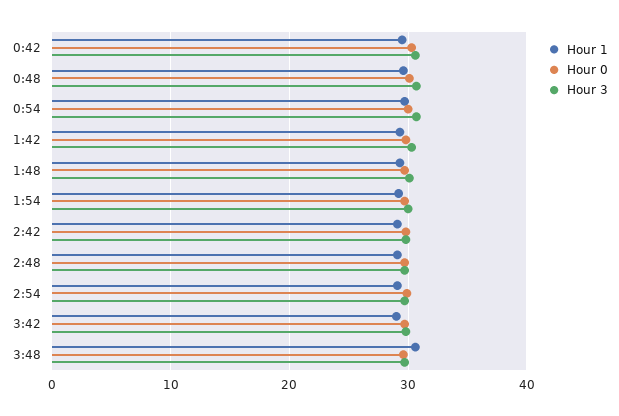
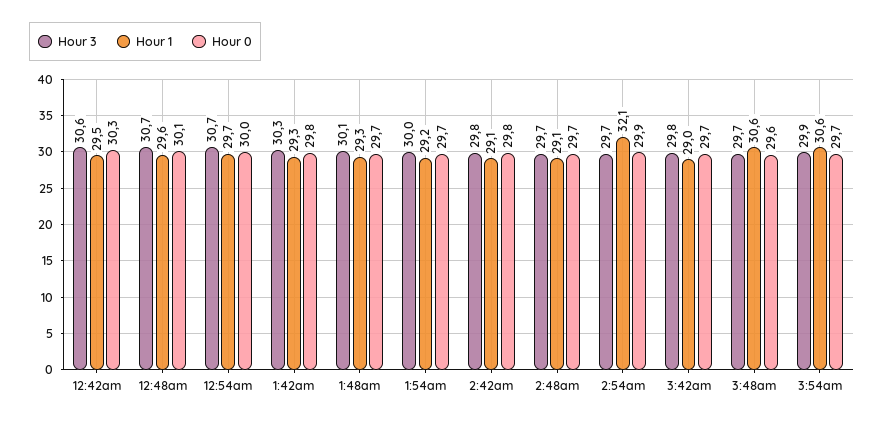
Hour 1, 2:54: 29 -> 32.1
Hour 3, 3:54am: none -> 29.9
Hour 1, 3:54am: none -> 30.6
Hour 0, 3:54am: none -> 29.7

